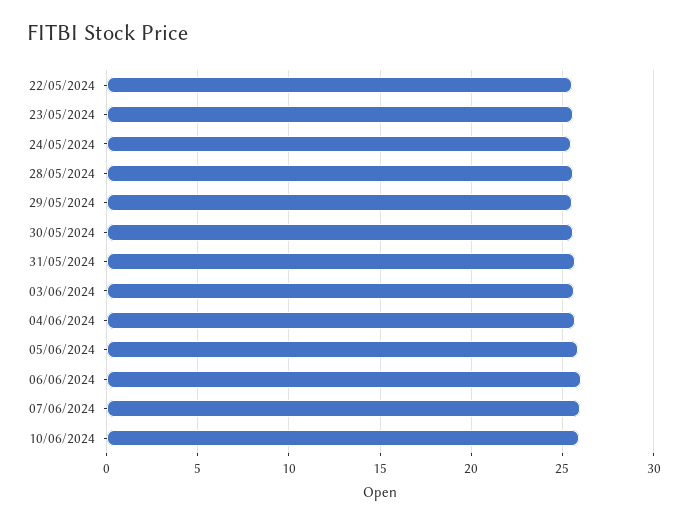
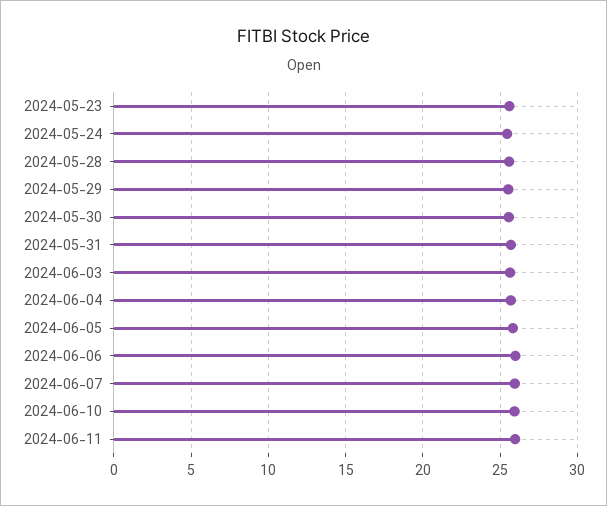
22/05/2024: 25.5 -> none
2024-06-11: none -> 26

